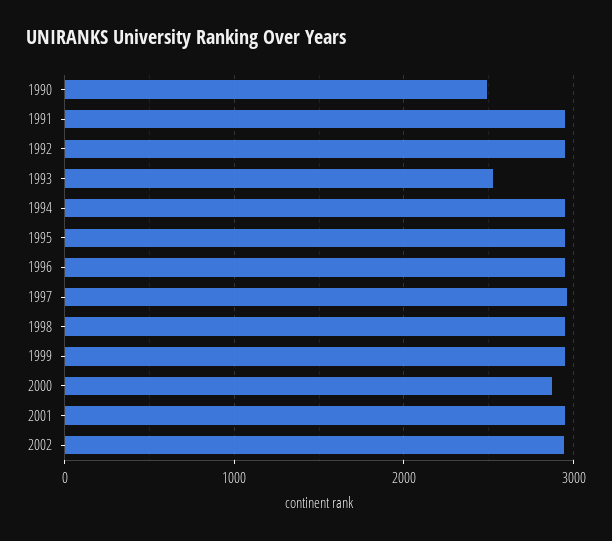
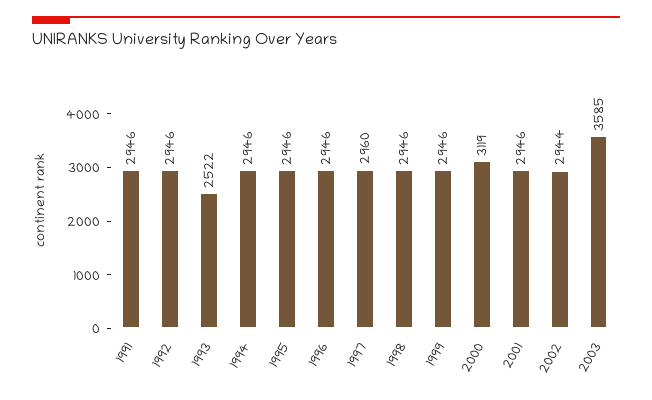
1990: 2500 -> none
2000: 2900 -> 3119
2003: none -> 3585

